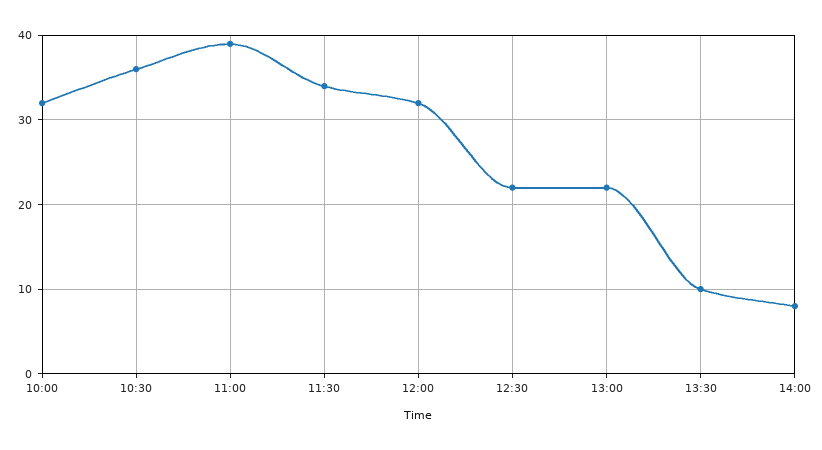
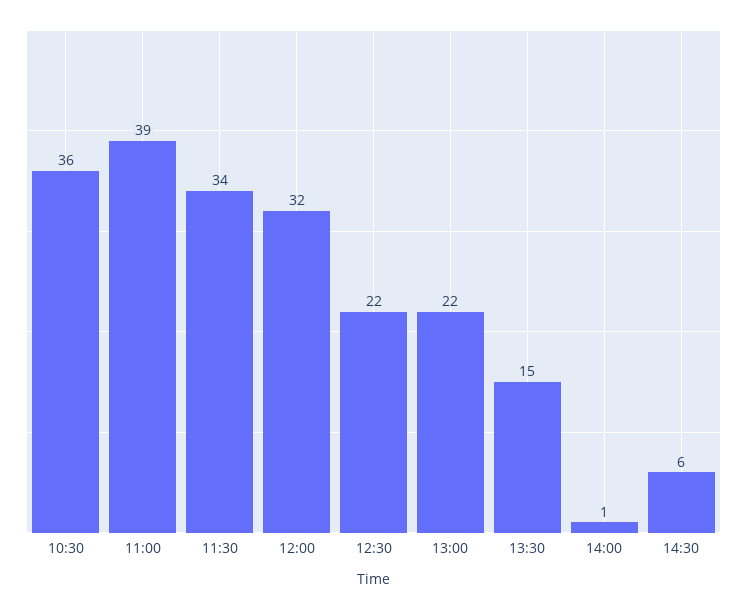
10:00: 32 -> none
13:30: 10 -> 15
14:00: 8 -> 1
14:30: none -> 6

